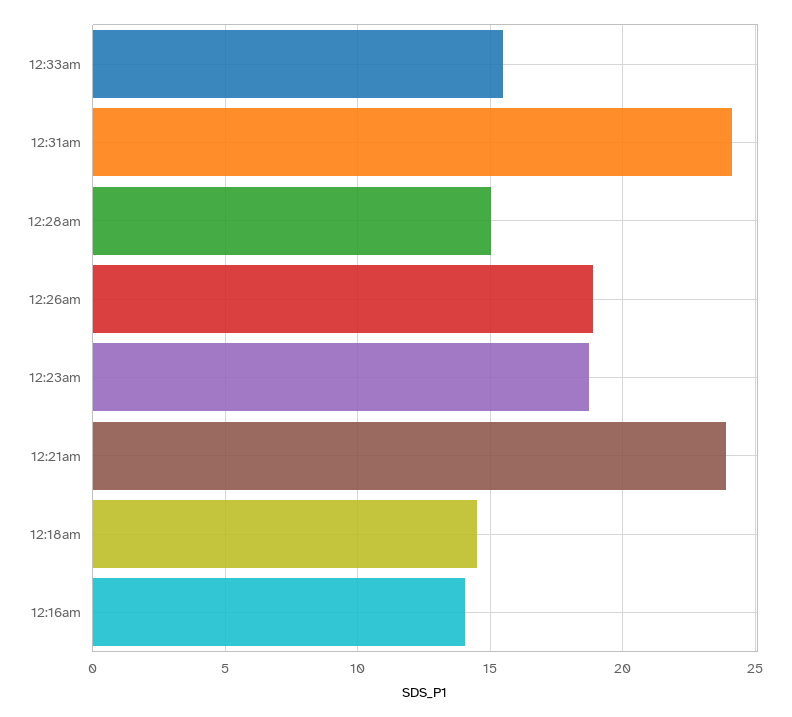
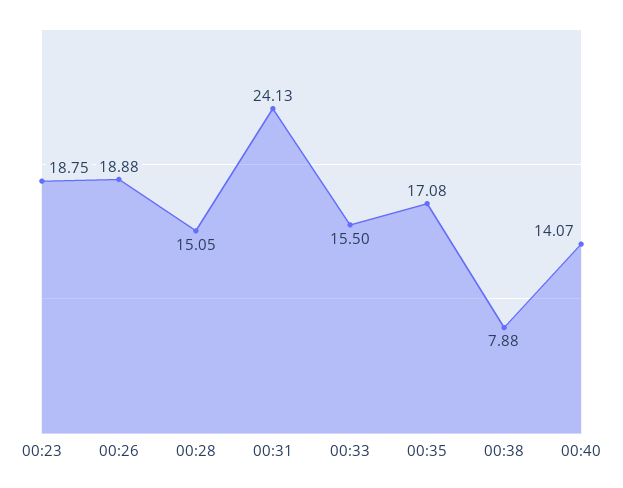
12:21am: 24 -> none
12:18am: 14.5 -> none
12:16am: 14 -> none
00:35: none -> 17.08
00:38: none -> 7.88
00:40: none -> 14.07

